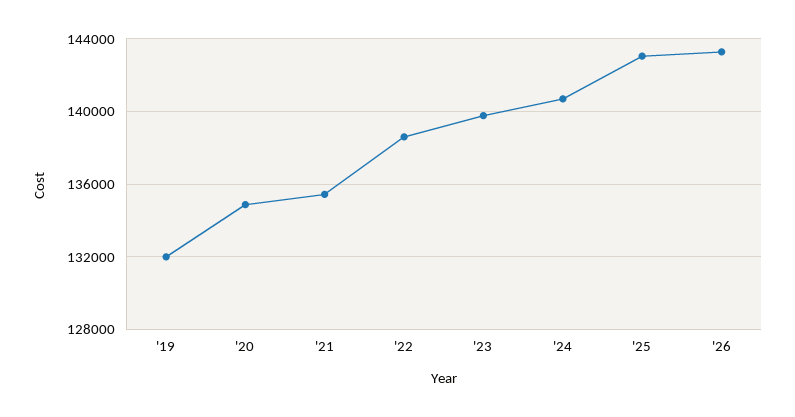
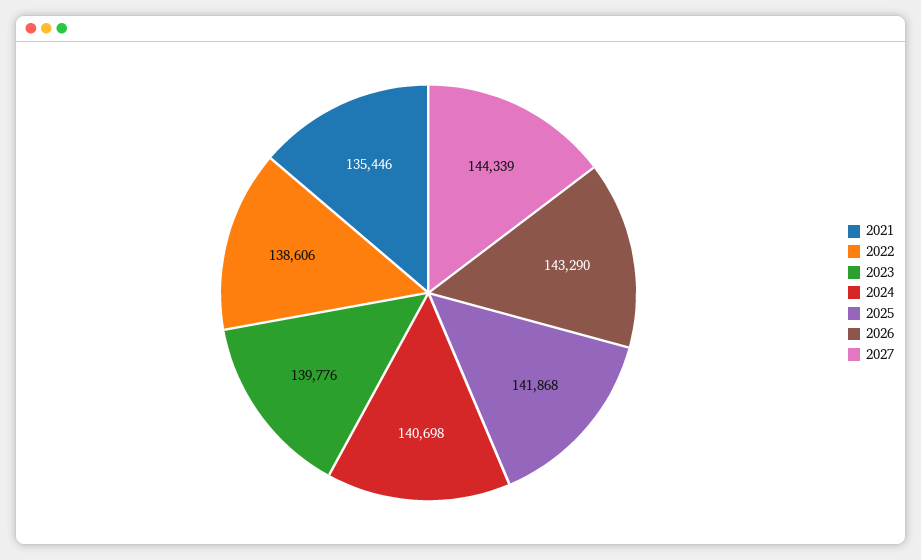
'19: 132000 -> none
'20: 135000 -> none
'25: 143000 -> 141868
2027: none -> 144339

